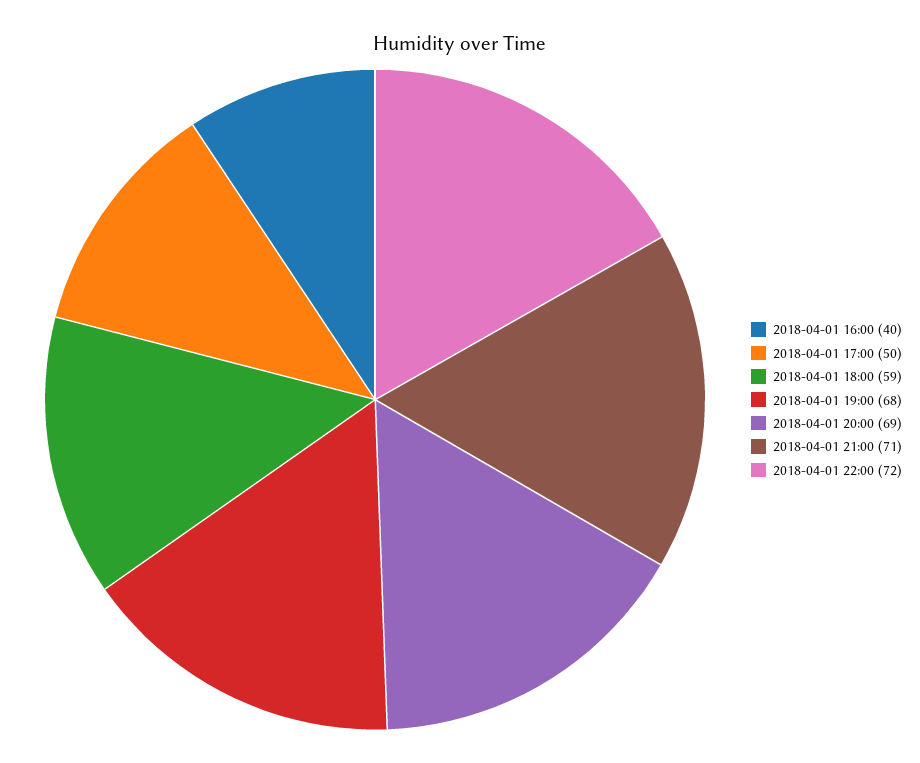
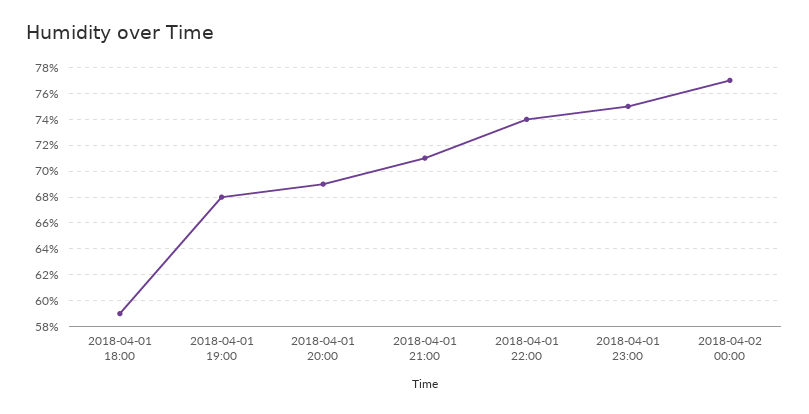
2018-04-01 16:00: 40 -> none
2018-04-01 17:00: 50 -> none
2018-04-01 22:00: 72 -> 74
2018-04-01 23:00: none -> 75
2018-04-02 00:00: none -> 77

